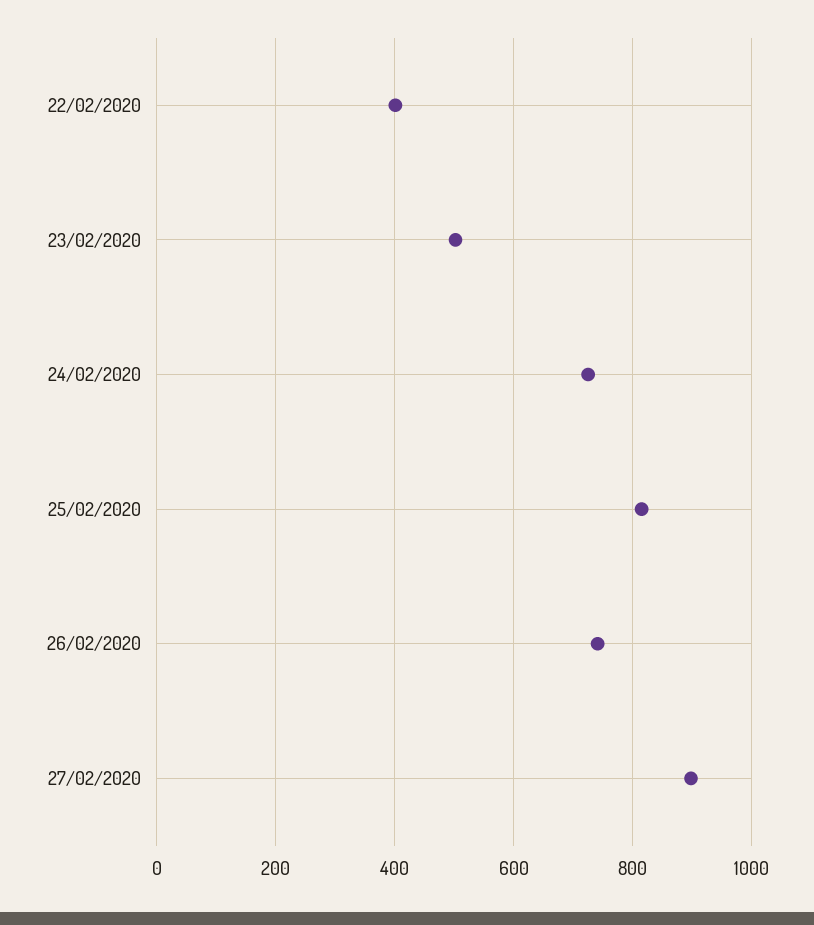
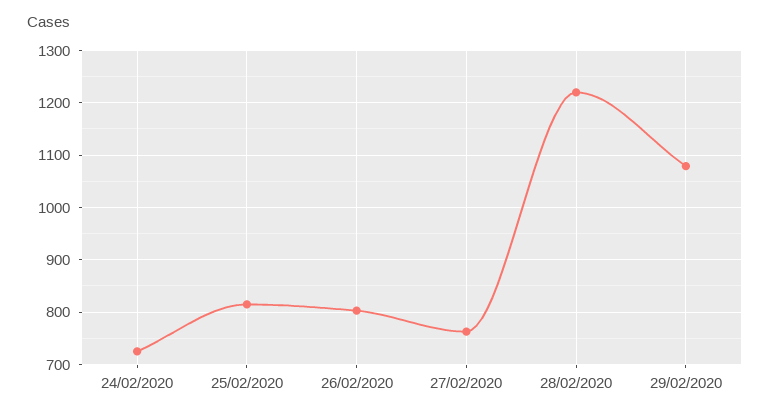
22/02/2020: 400 -> none
23/02/2020: 500 -> none
26/02/2020: 740 -> 800
27/02/2020: 900 -> 760
28/02/2020: none -> 1220
29/02/2020: none -> 1080

